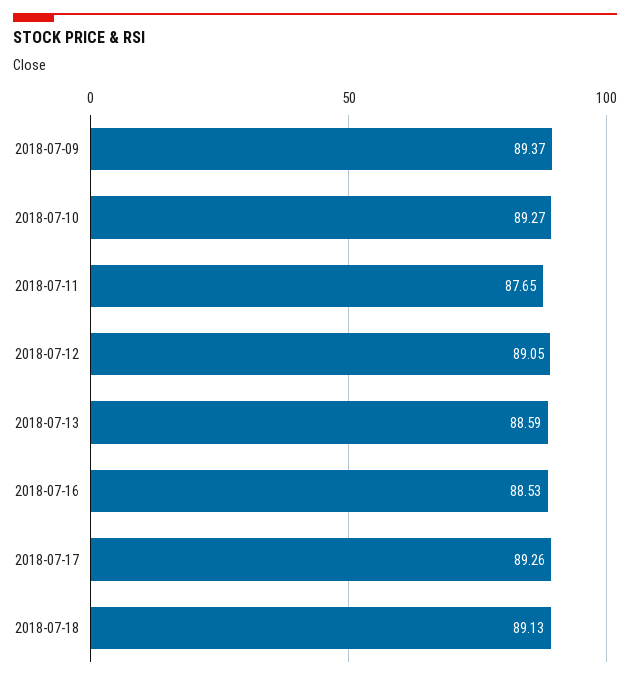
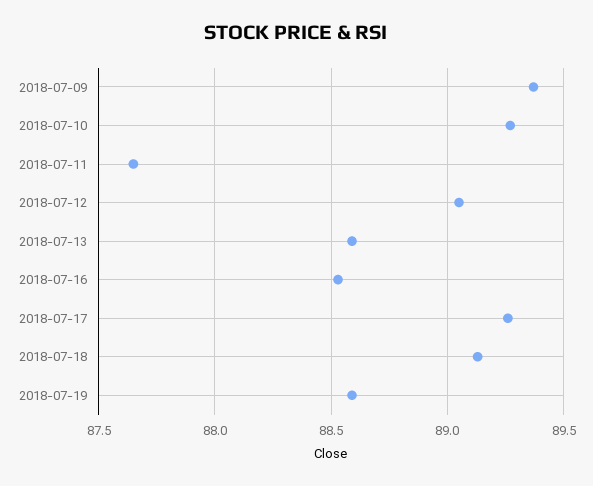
2018-07-19: none -> 88.6

